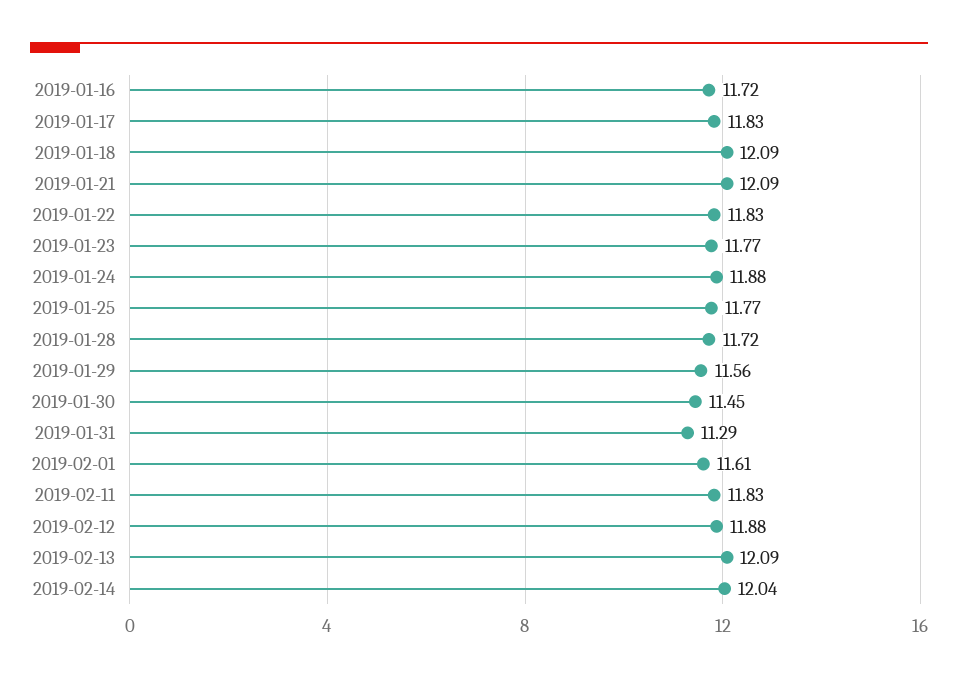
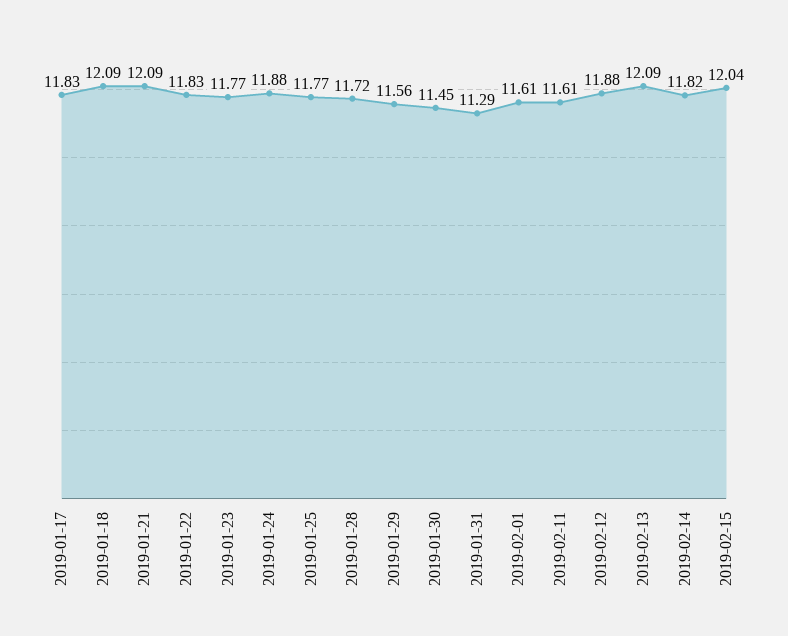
2019-01-16: 11.72 -> none
2019-02-11: 11.83 -> 11.61
2019-02-14: 12.04 -> 11.82
2019-02-15: none -> 12.04

